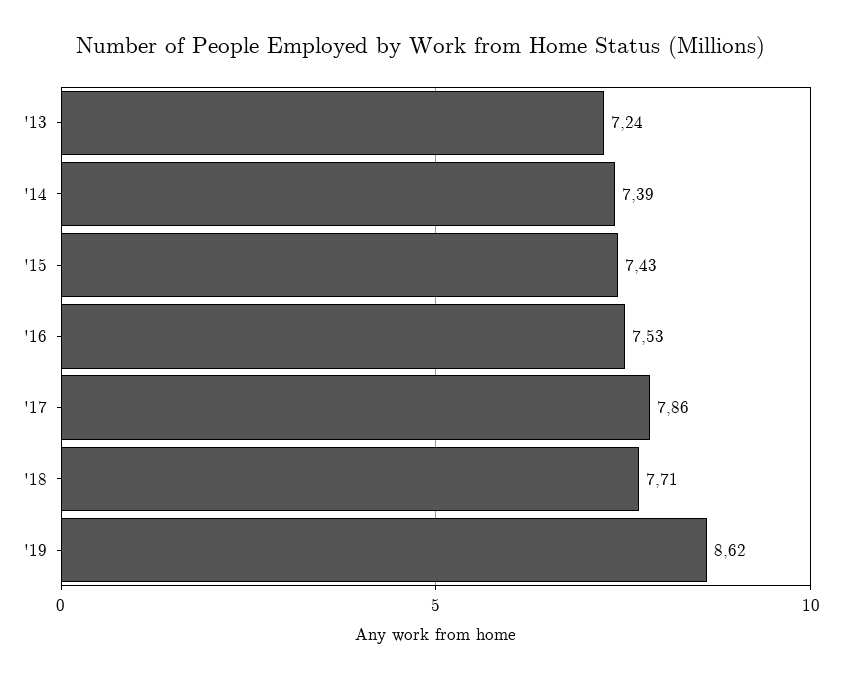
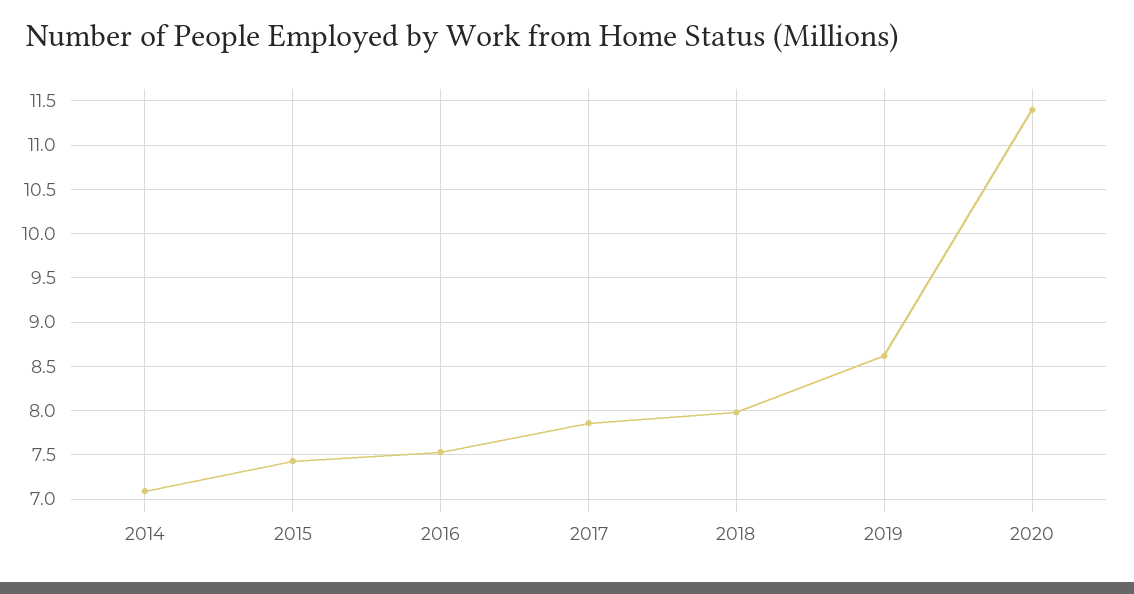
'13: 7.24 -> none
'14: 7.39 -> 7.1
'18: 7.71 -> 8
2020: none -> 11.4

